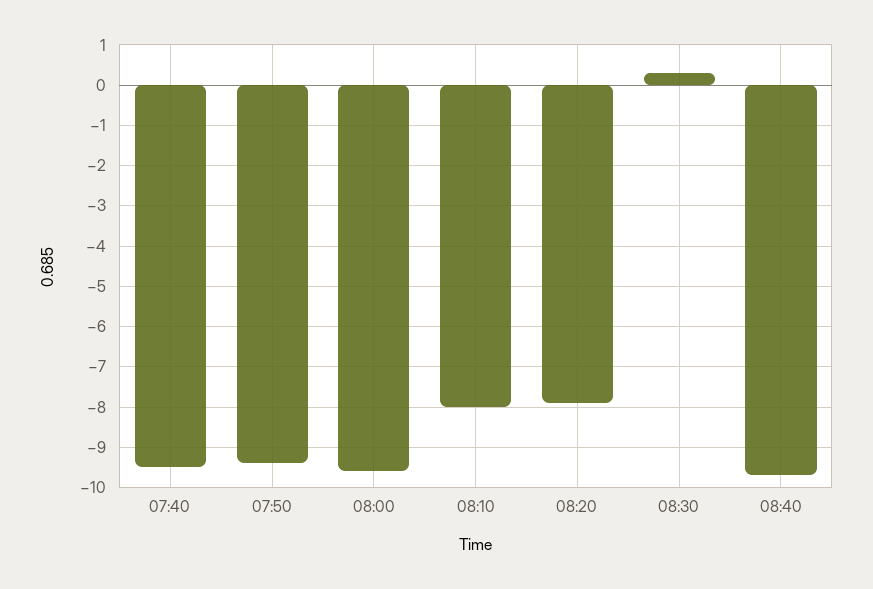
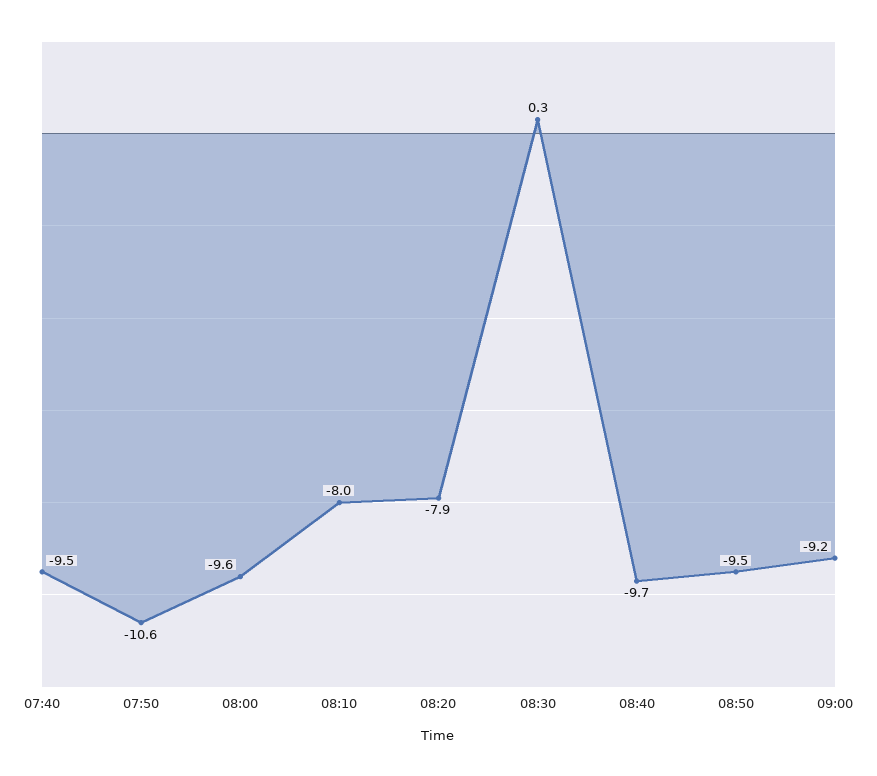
07:50: -9.5 -> -10.6
08:50: none -> -9.5
09:00: none -> -9.2

